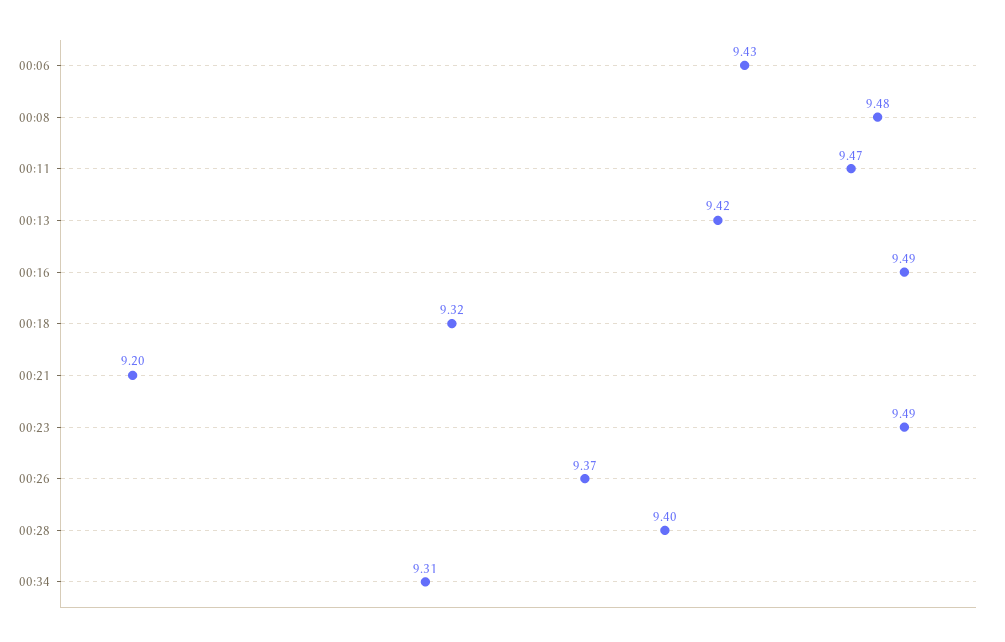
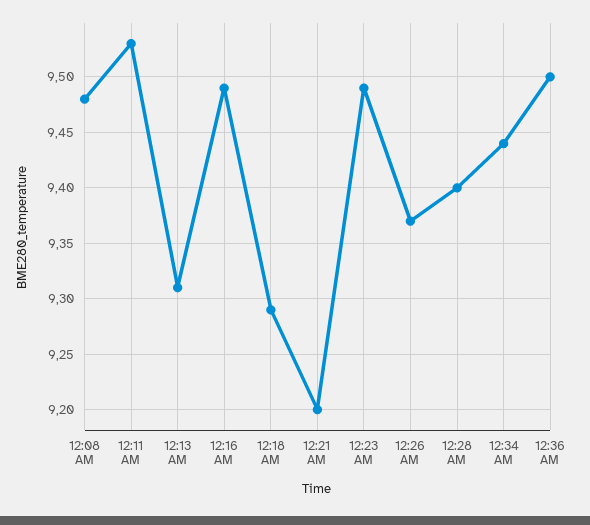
00:06: 9.43 -> none
00:11: 9.47 -> 9.53
00:13: 9.42 -> 9.31
00:18: 9.32 -> 9.29
00:34: 9.31 -> 9.44
12:36 AM: none -> 9.5

